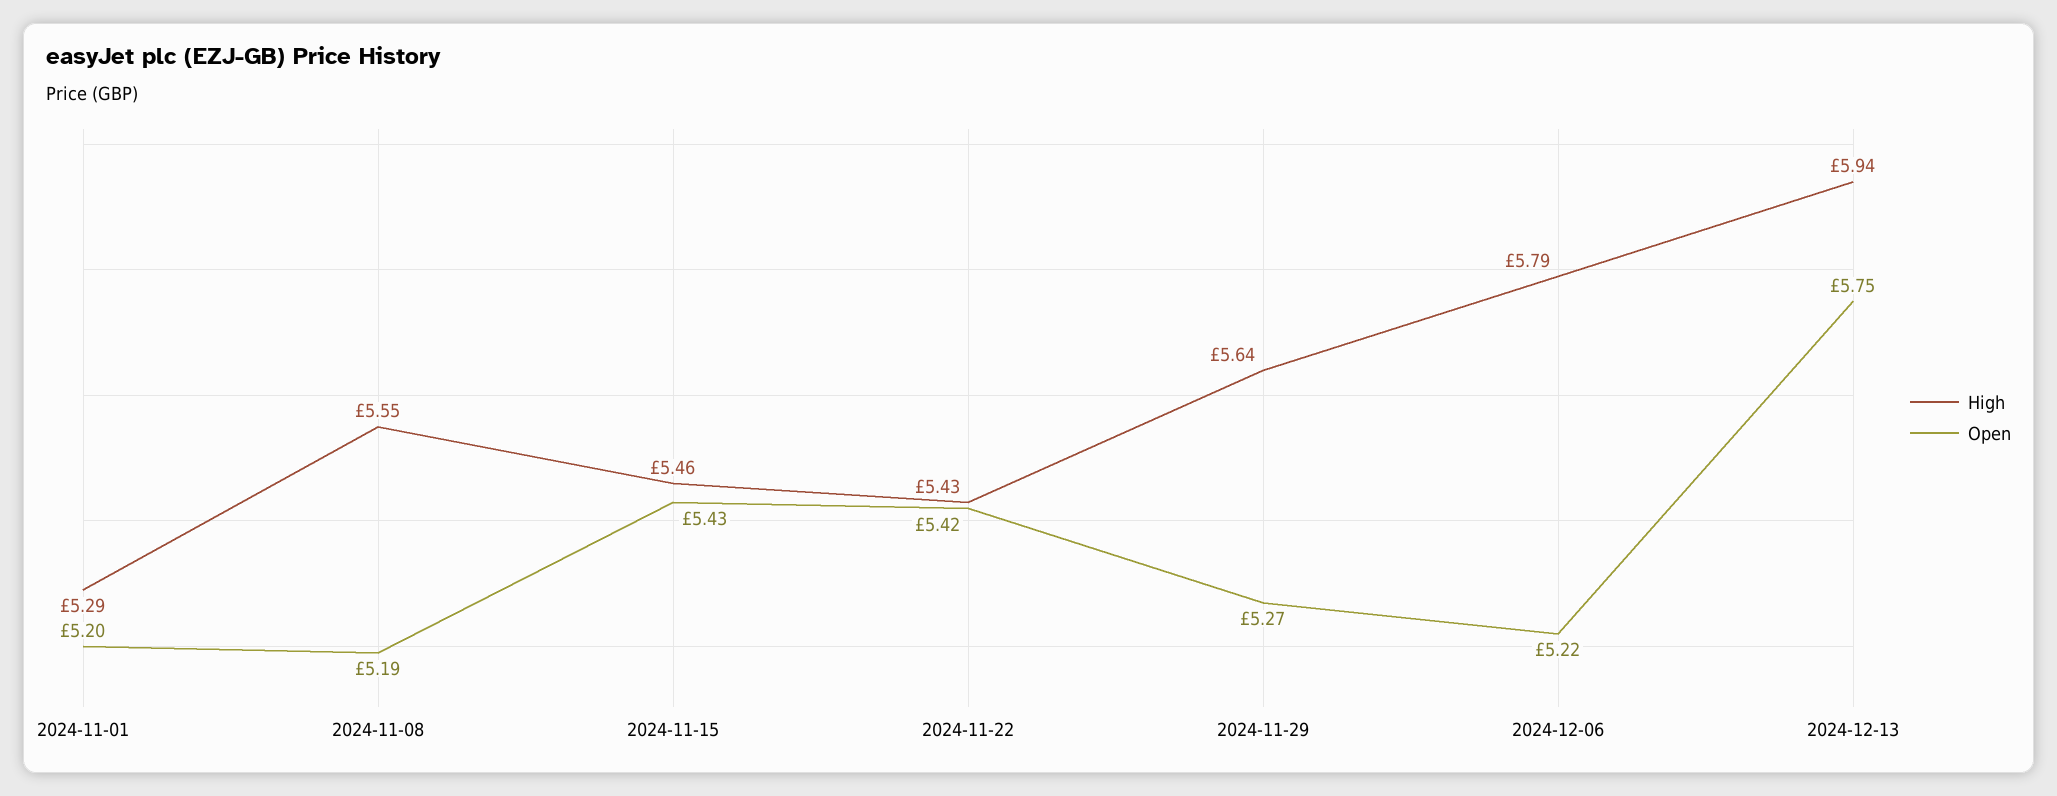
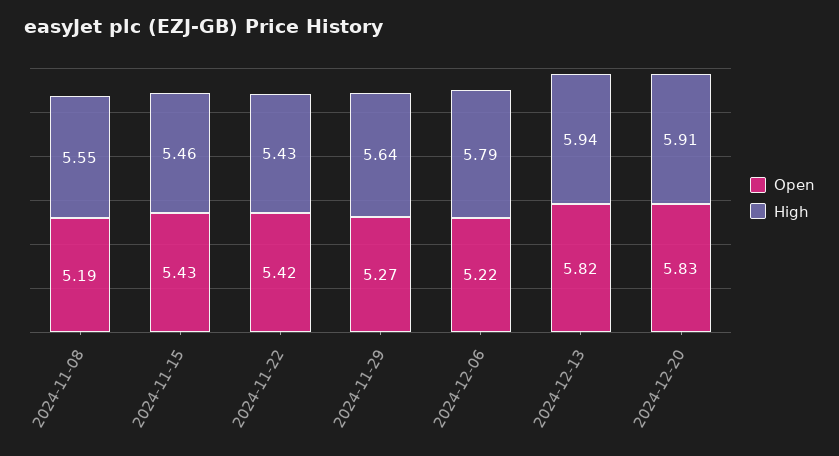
High, 2024-11-01: 5.29 -> none
Open, 2024-11-01: 5.2 -> none
Open, 2024-12-13: 5.75 -> 5.82
Open, 2024-12-20: none -> 5.83
High, 2024-12-20: none -> 5.91

